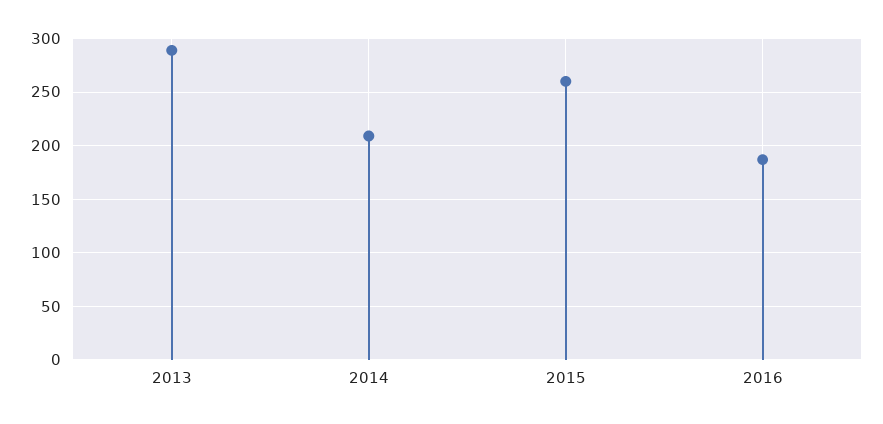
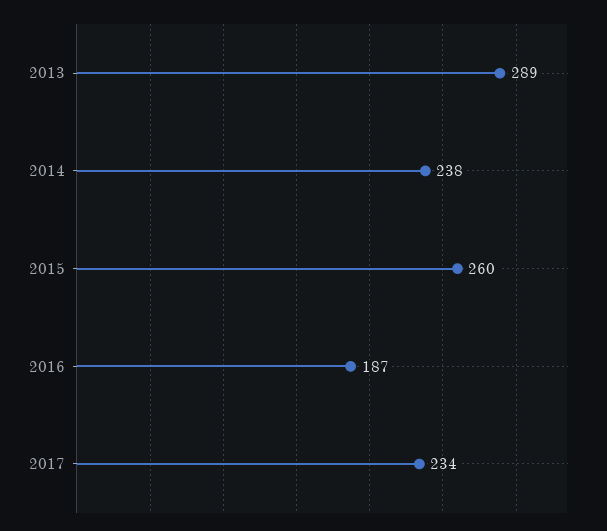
2014: 210 -> 238
2017: none -> 234

